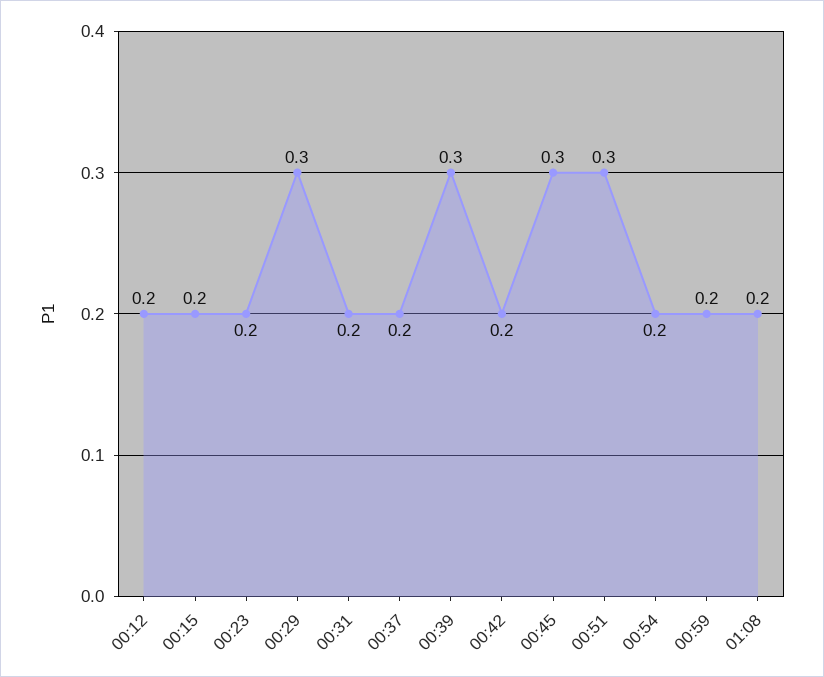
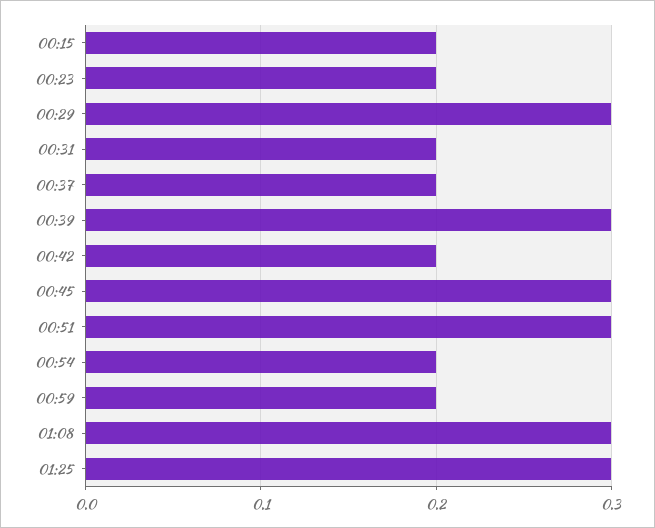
00:12: 0.2 -> none
01:08: 0.2 -> 0.3
01:25: none -> 0.3

